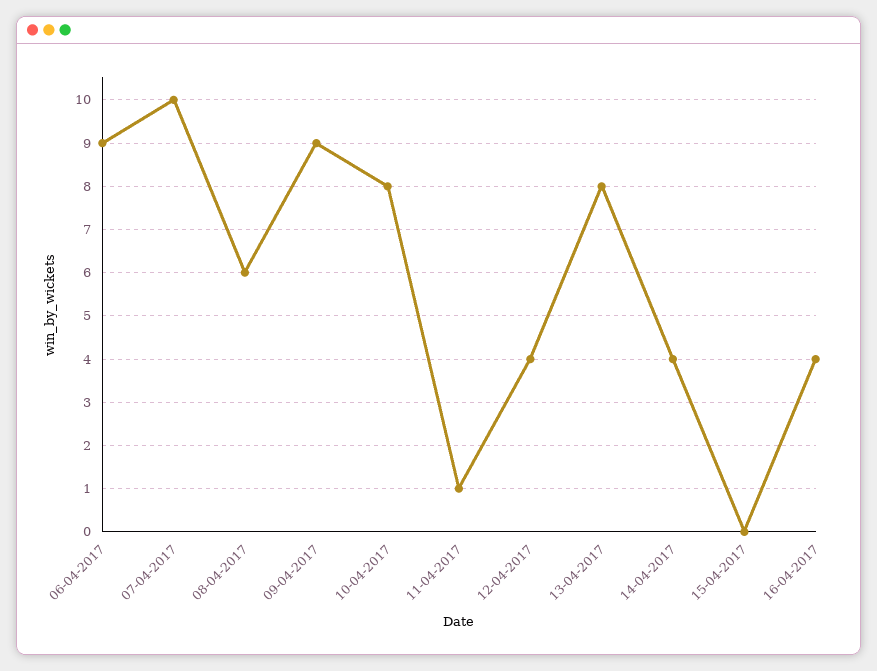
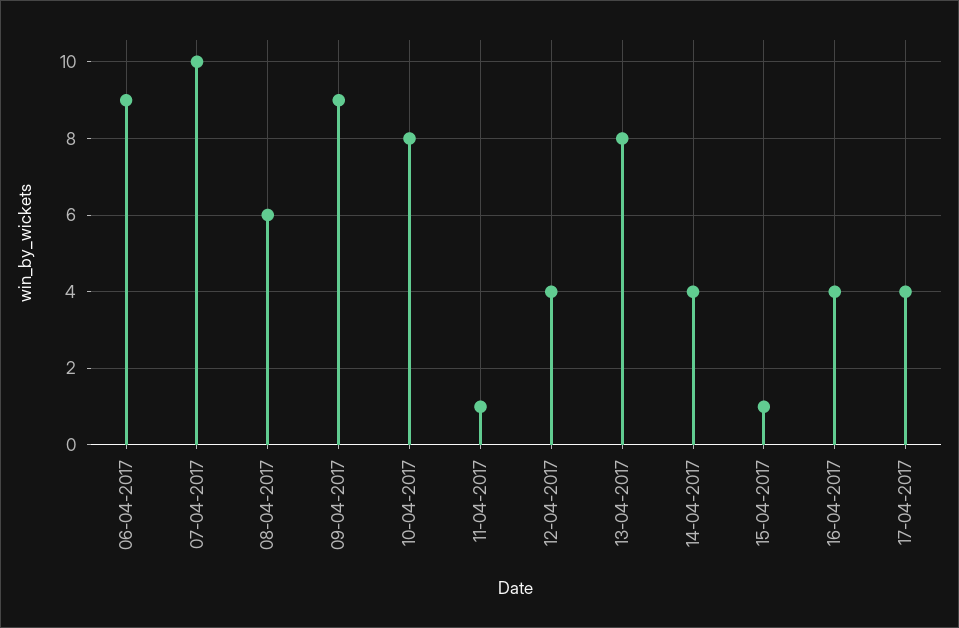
15-04-2017: 0 -> 1
17-04-2017: none -> 4

